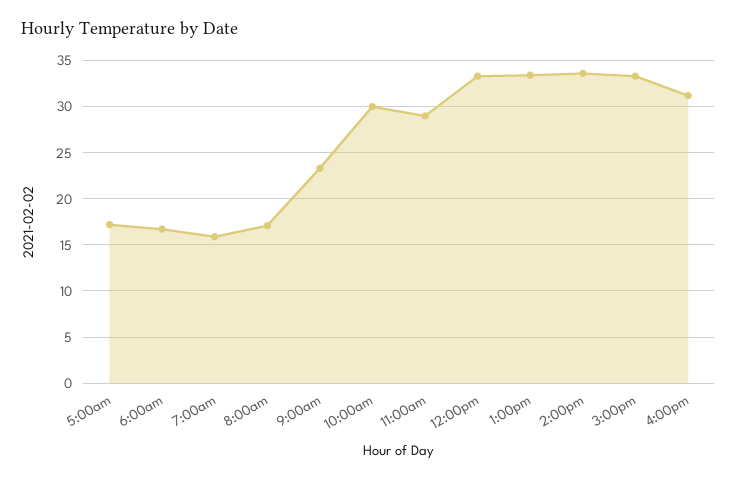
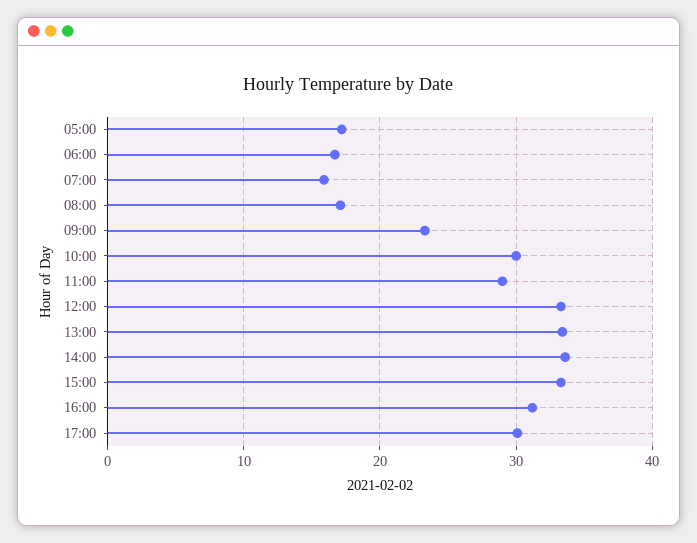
17:00: none -> 30

